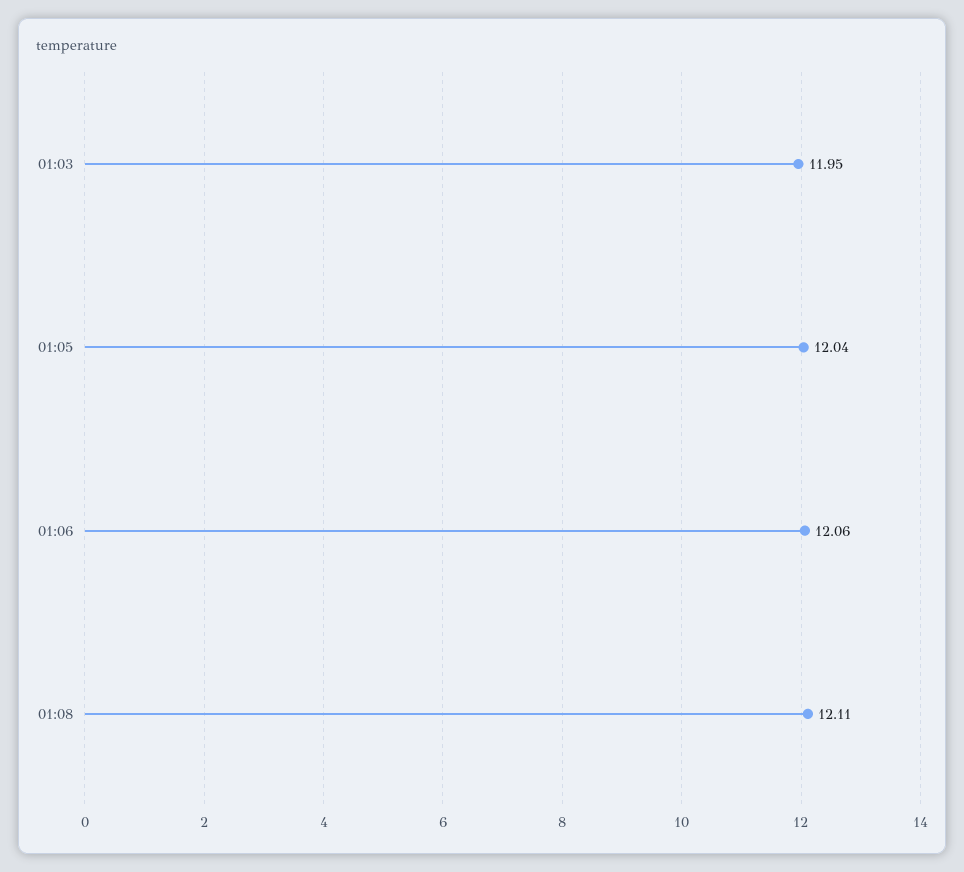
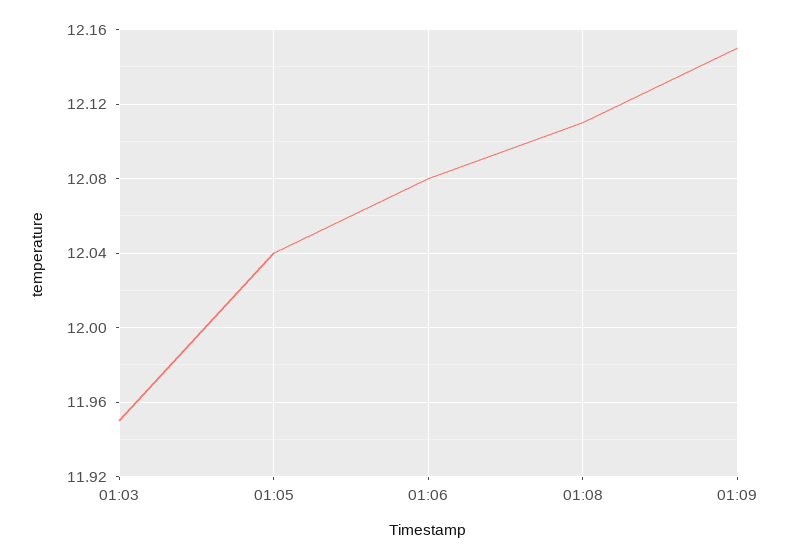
01:06: 12.06 -> 12.08
01:09: none -> 12.15

